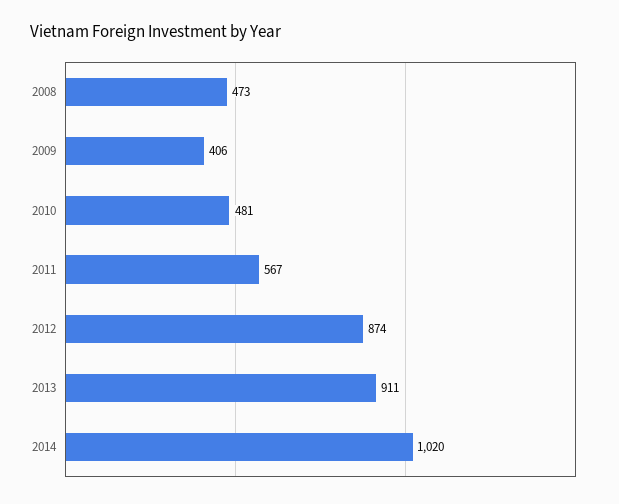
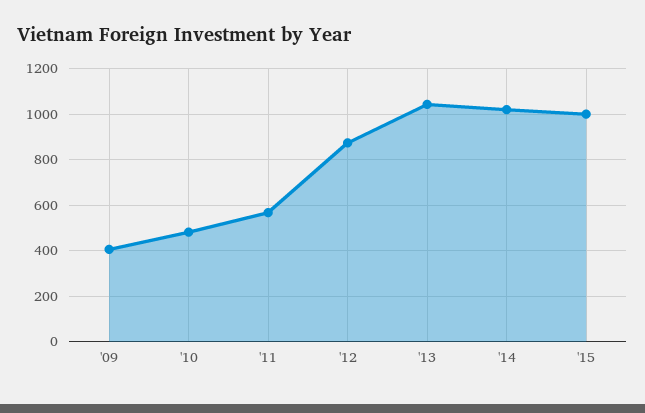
2008: 473 -> none
2013: 911 -> 1050
'15: none -> 1000

